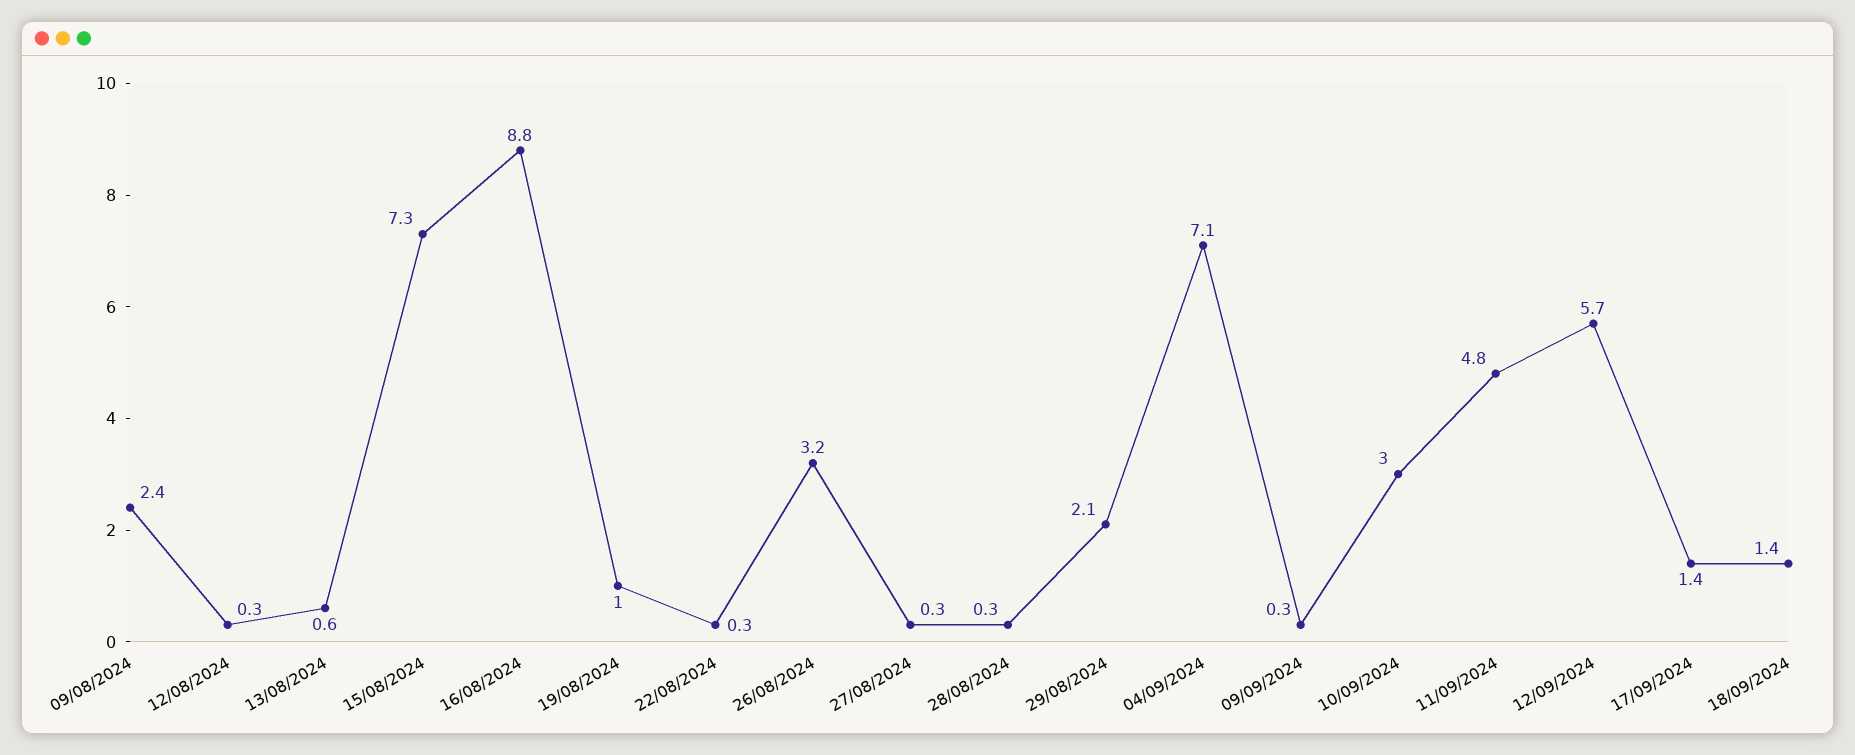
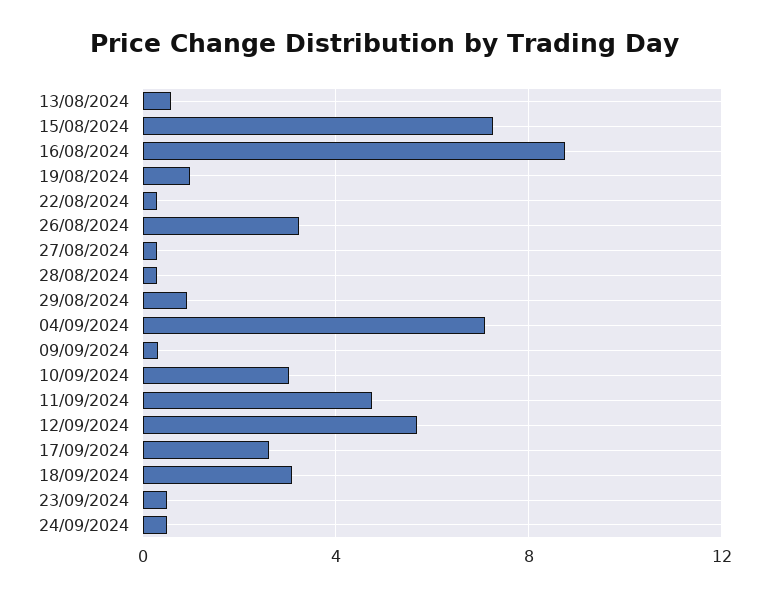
09/08/2024: 2.4 -> none
12/08/2024: 0.3 -> none
29/08/2024: 2.1 -> 1
17/09/2024: 1.4 -> 2.5
18/09/2024: 1.4 -> 3
23/09/2024: none -> 0.5
24/09/2024: none -> 0.5

